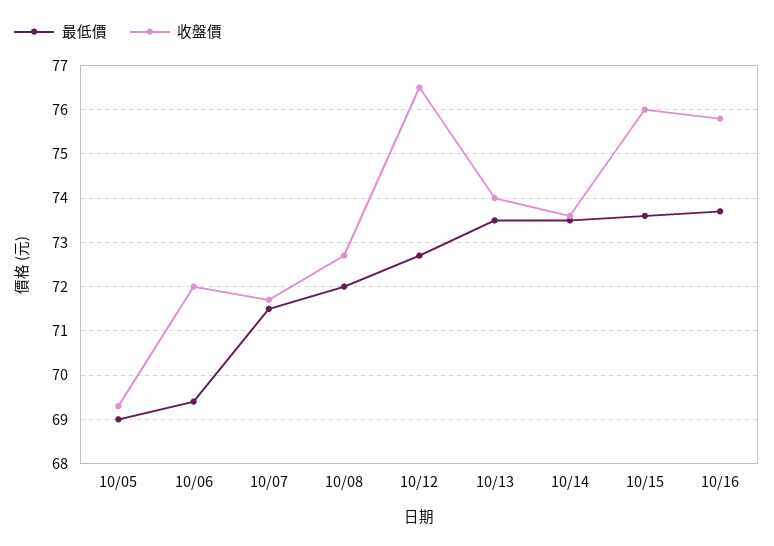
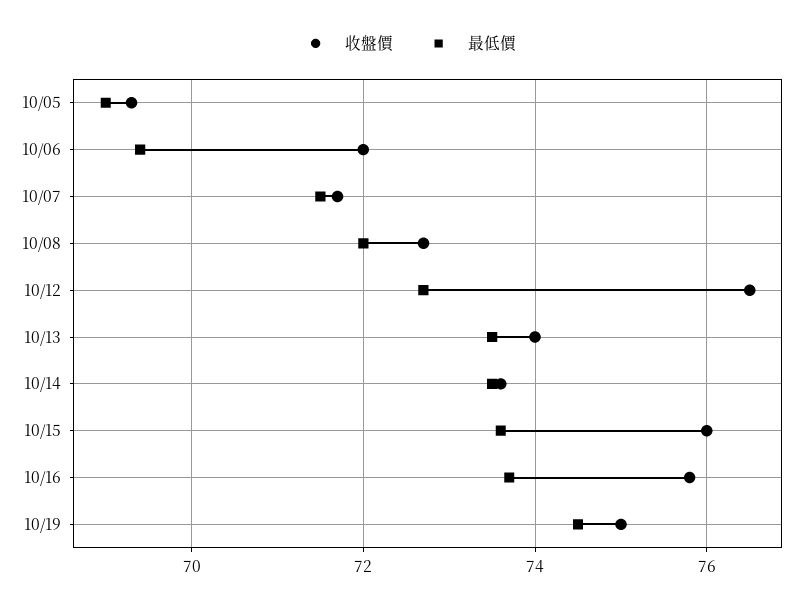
收盤價, 10/19: none -> 75
最低價, 10/19: none -> 74.5

